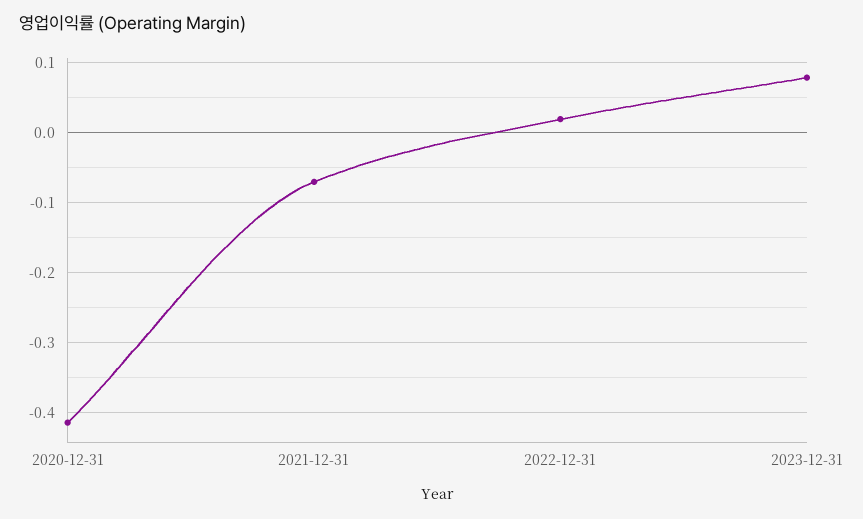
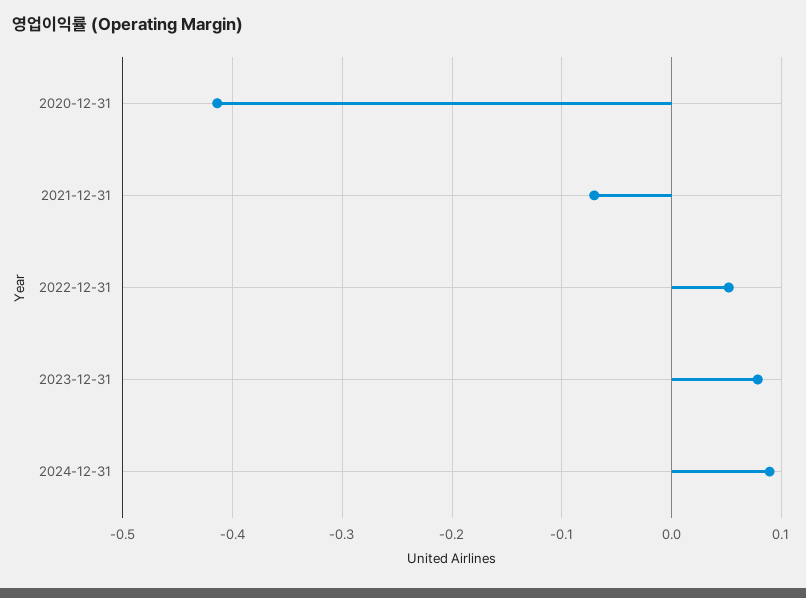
2022-12-31: 0.02 -> 0.05
2024-12-31: none -> 0.09

